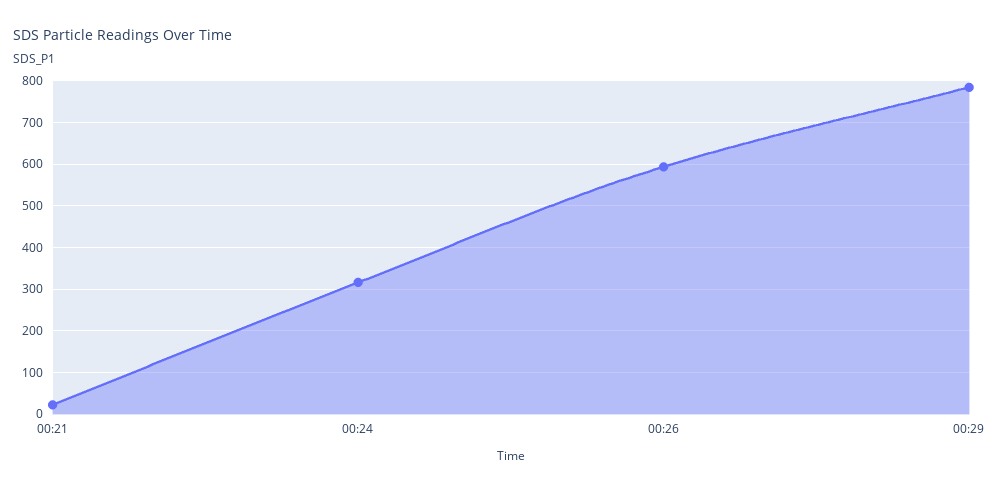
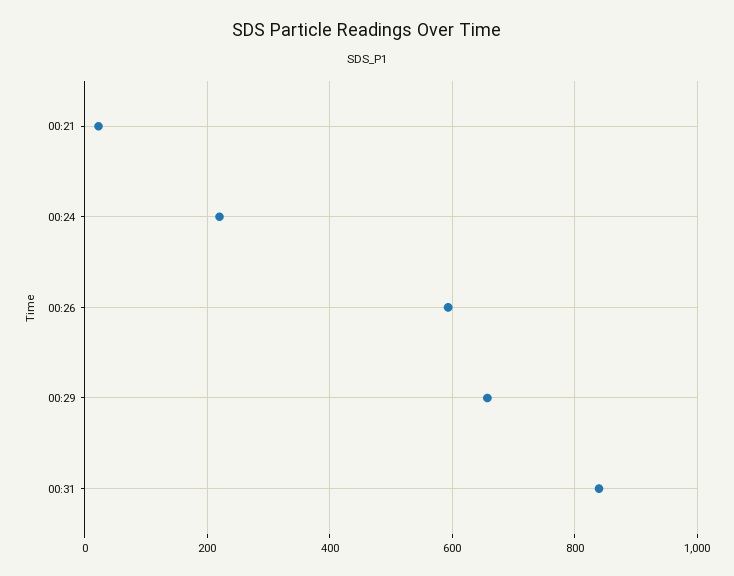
00:24: 320 -> 220
00:29: 780 -> 660
00:31: none -> 840

